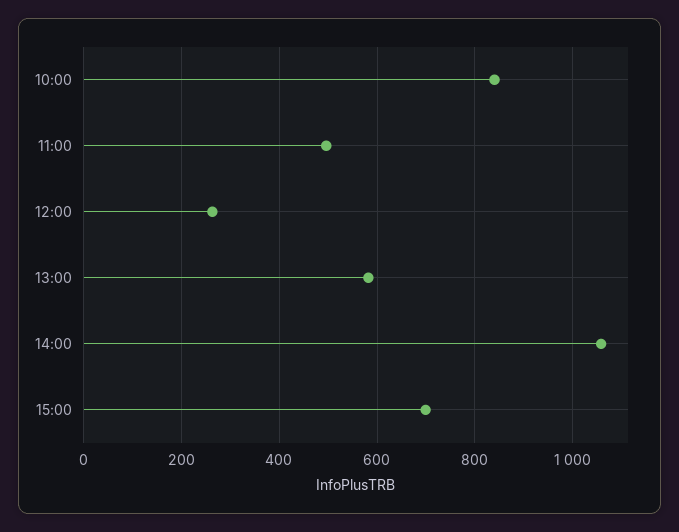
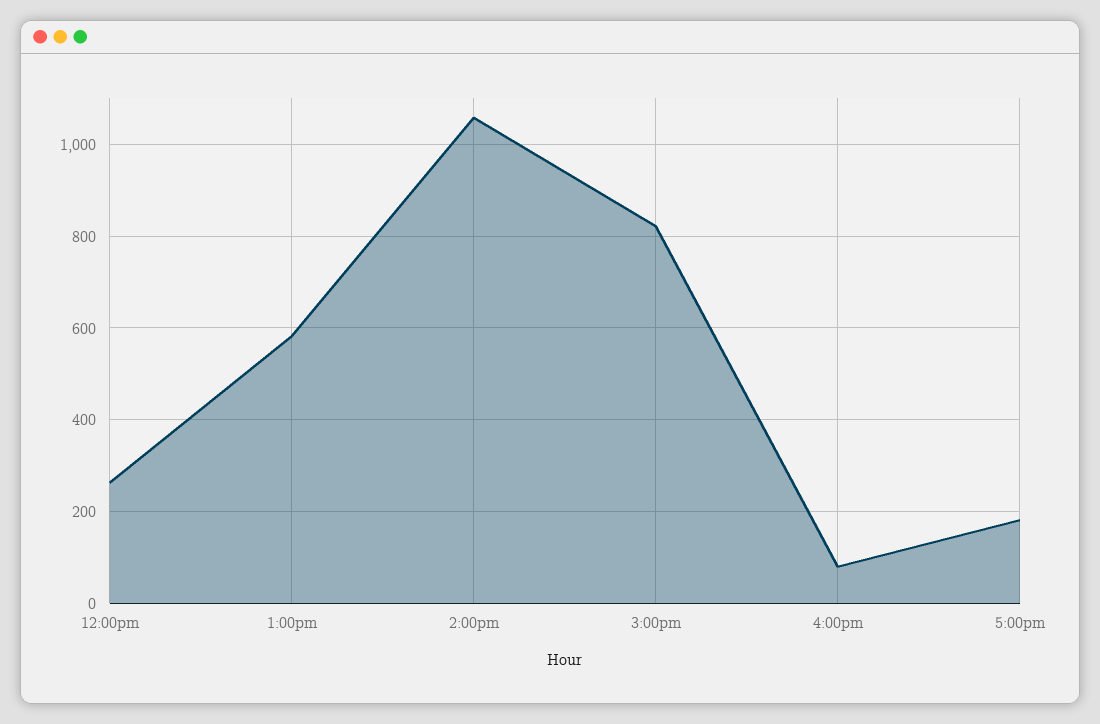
10:00: 840 -> none
11:00: 500 -> none
15:00: 700 -> 820
4:00pm: none -> 80
5:00pm: none -> 180

